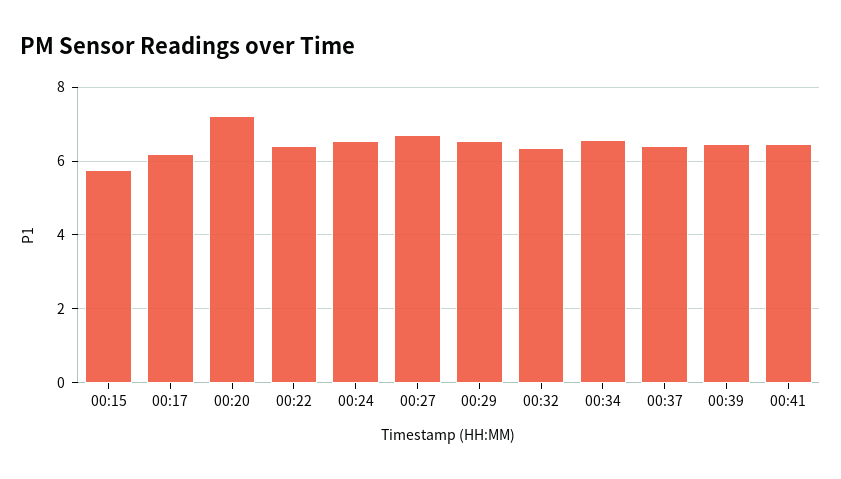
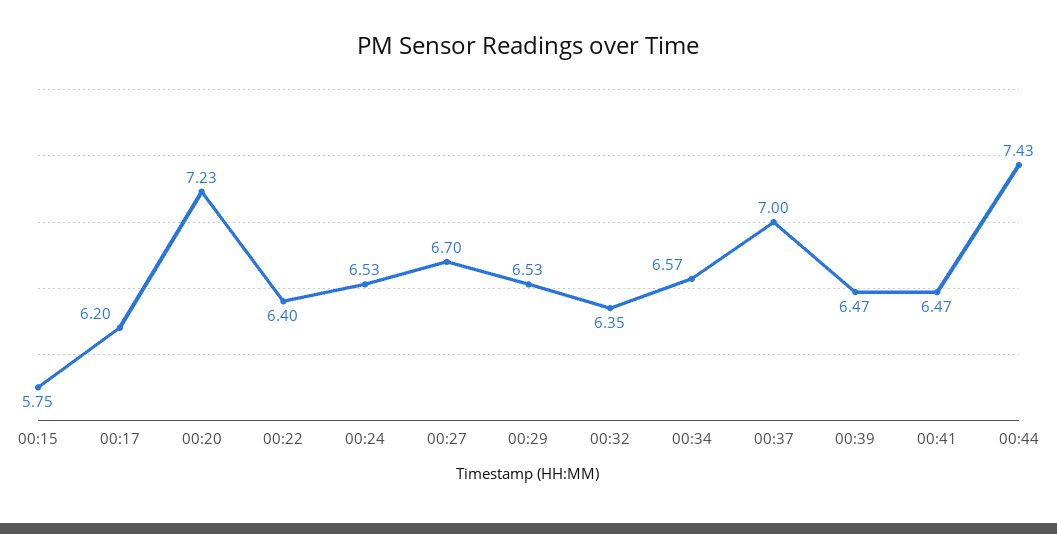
00:37: 6.4 -> 7
00:44: none -> 7.43

